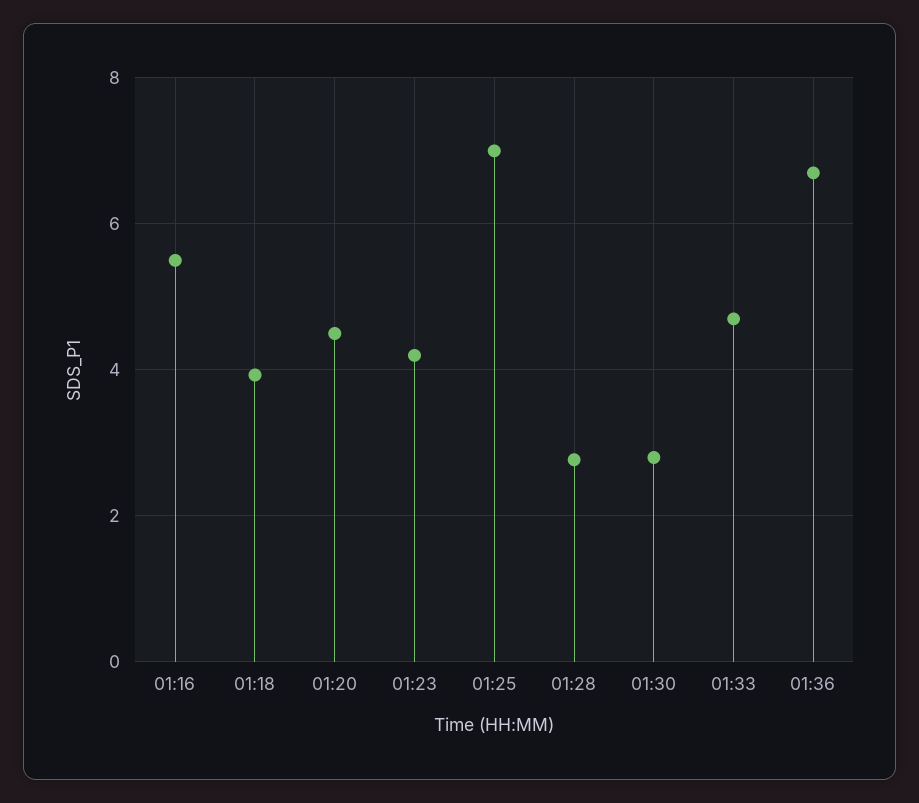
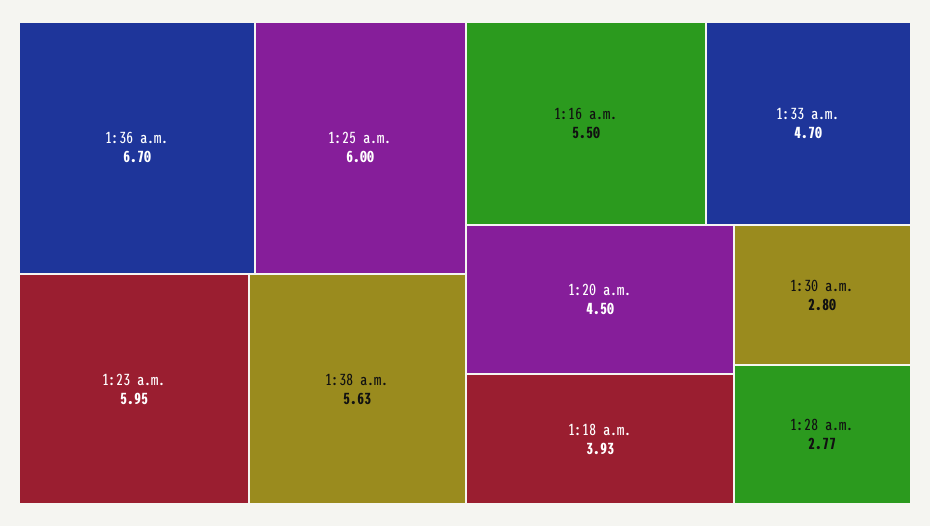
01:23: 4.2 -> 5.95
01:25: 7 -> 6
1:38 a.m.: none -> 5.63

